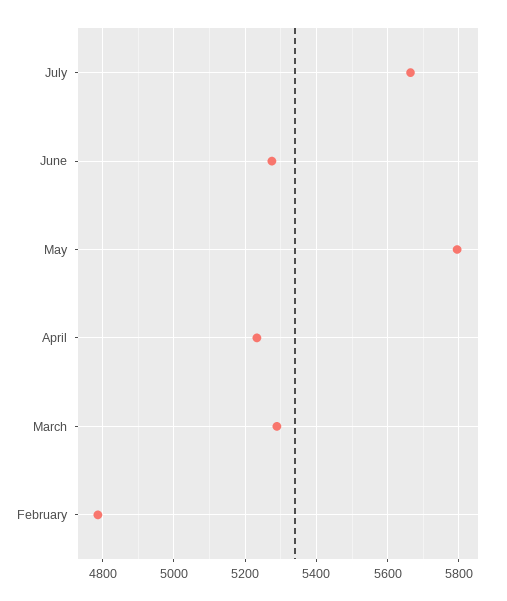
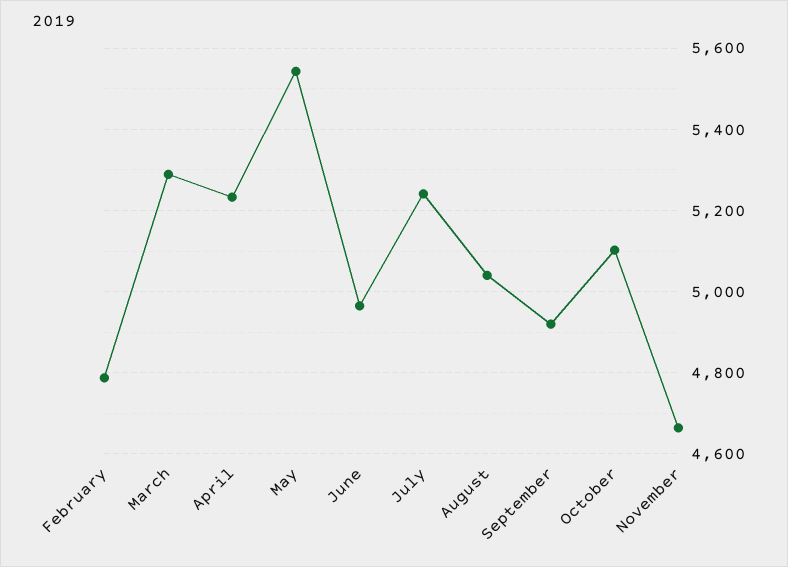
July: 5660 -> 5240
June: 5280 -> 4960
May: 5800 -> 5540
August: none -> 5040
September: none -> 4920
October: none -> 5100
November: none -> 4660

